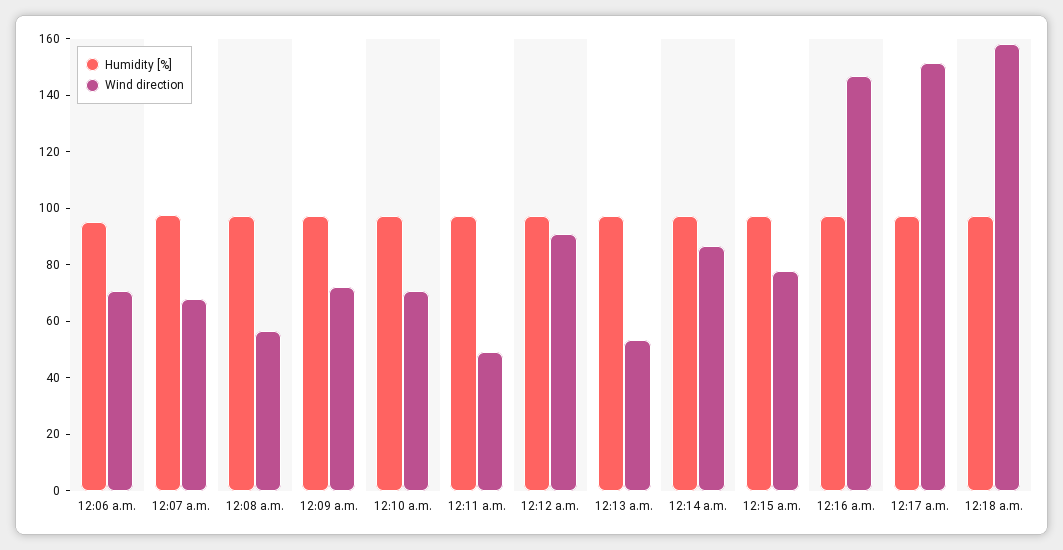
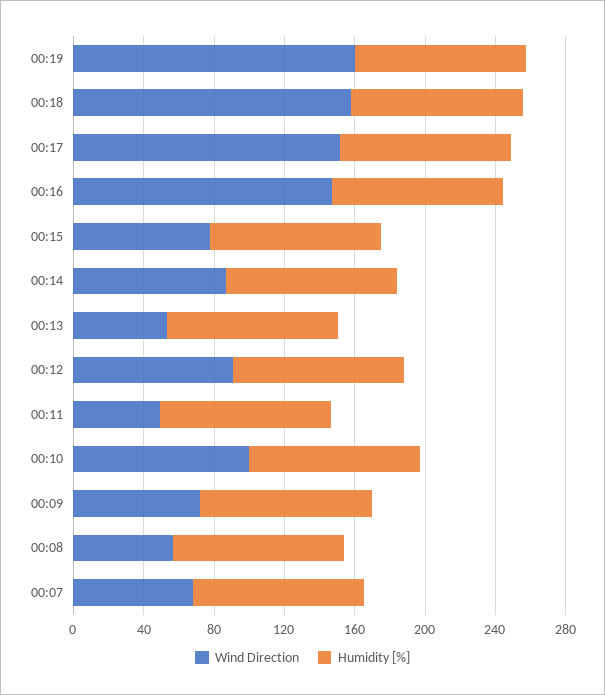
Humidity [%], 12:06 a.m.: 95 -> none
Wind direction, 12:06 a.m.: 70 -> none
Wind direction, 12:10 a.m.: 70 -> 100
Wind direction, 00:19: none -> 160
Humidity [%], 00:19: none -> 100

